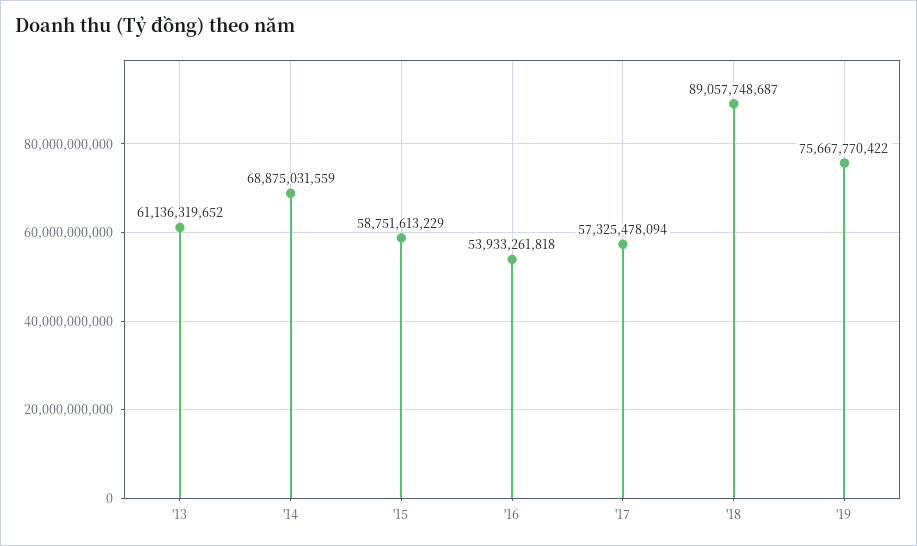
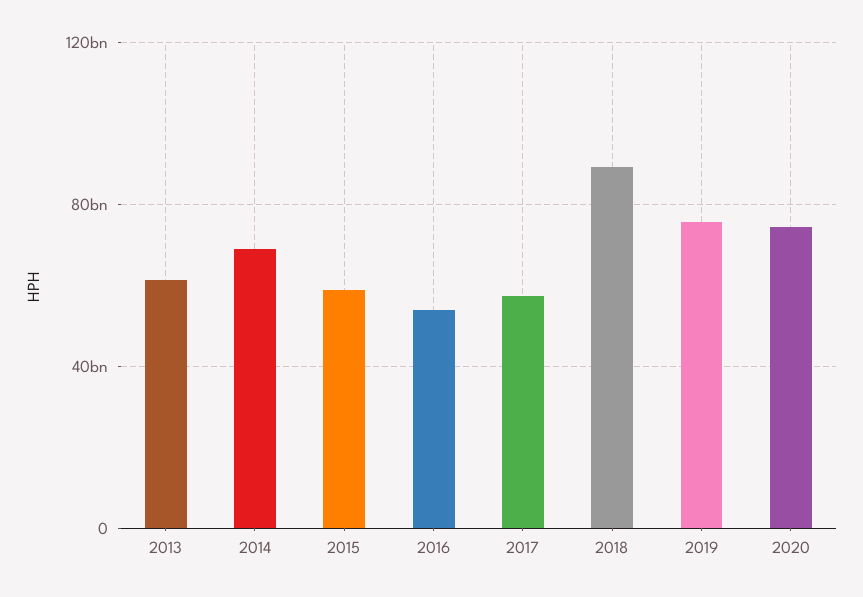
2020: none -> 75000000000

